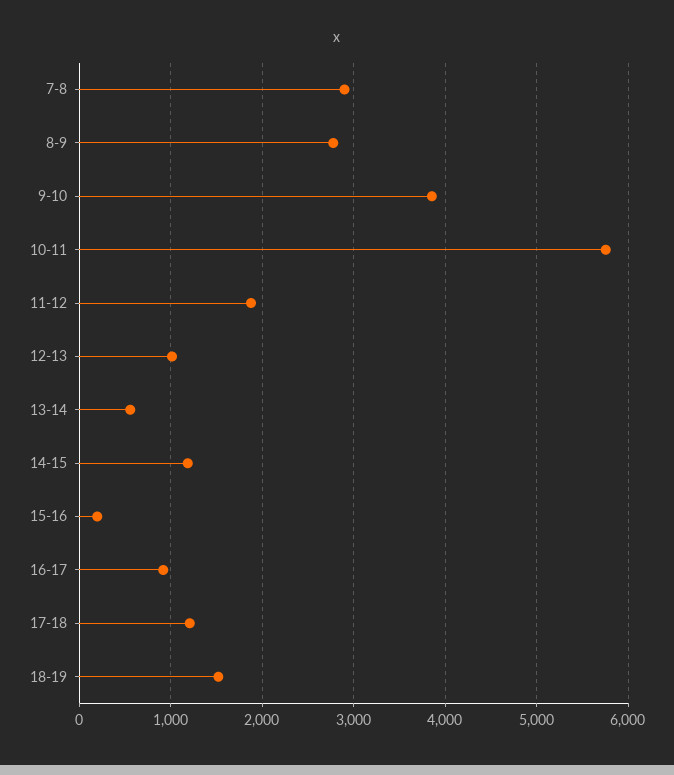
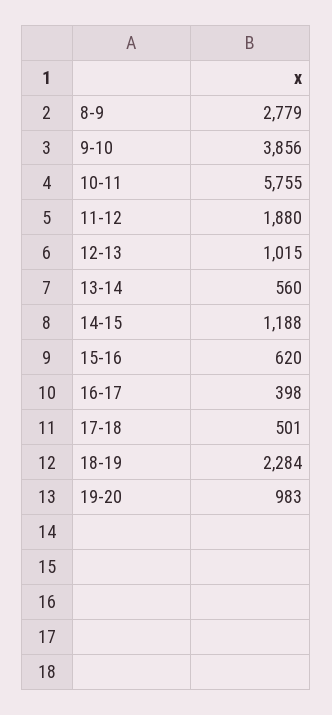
7-8: 2900 -> none
15-16: 200 -> 620
16-17: 900 -> 398
17-18: 1200 -> 501
18-19: 1500 -> 2284
19-20: none -> 983

